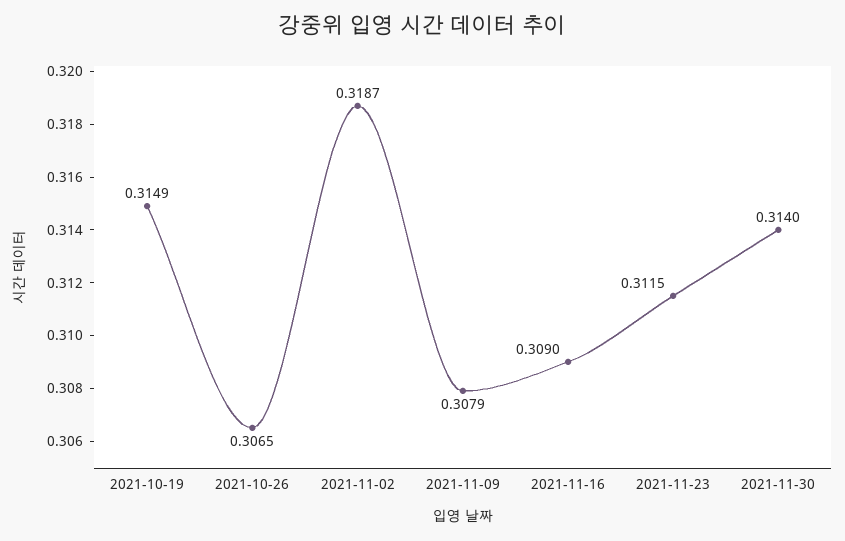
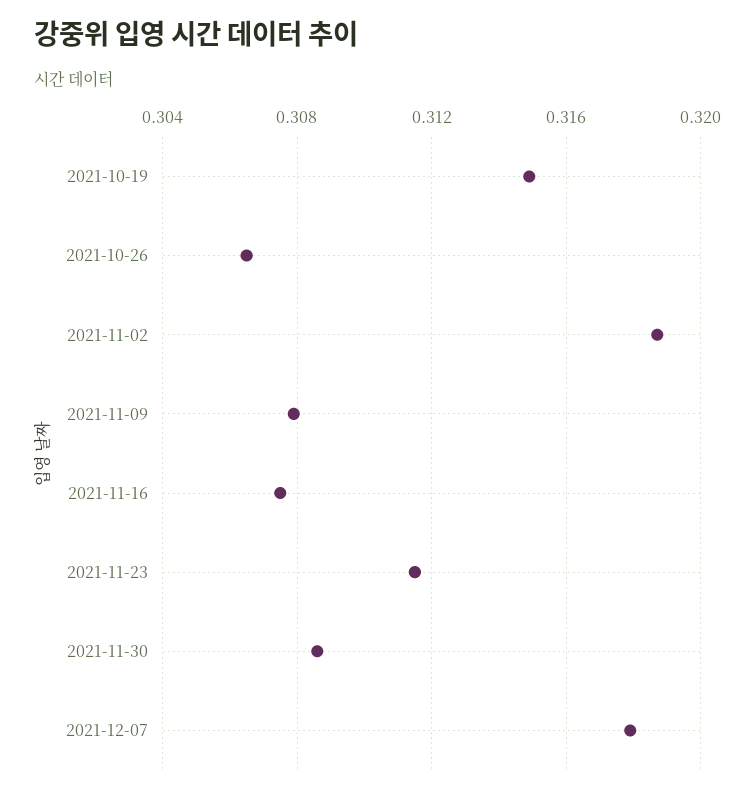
2021-11-16: 0.309 -> 0.3075
2021-11-30: 0.314 -> 0.3085
2021-12-07: none -> 0.318

